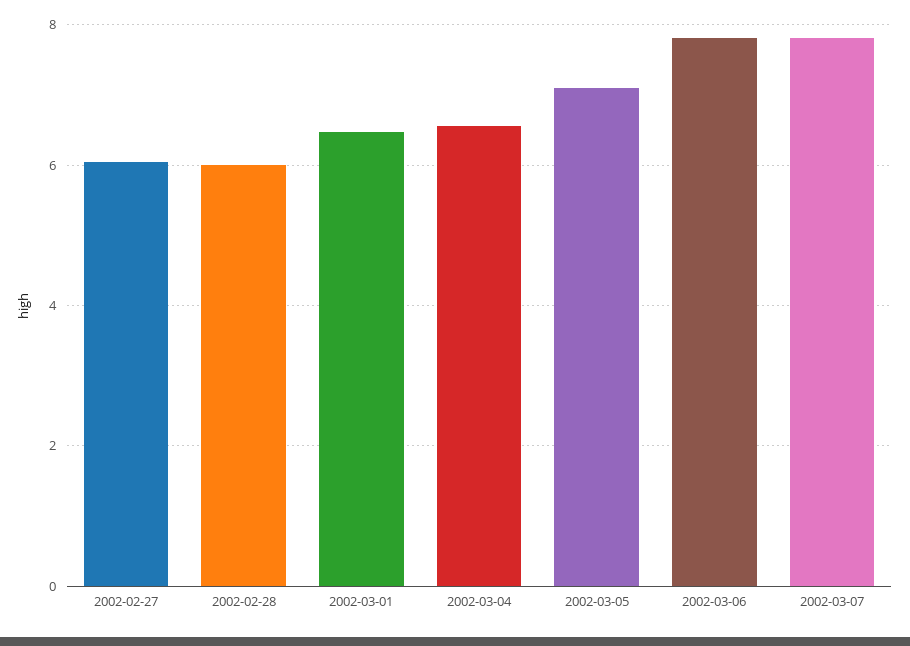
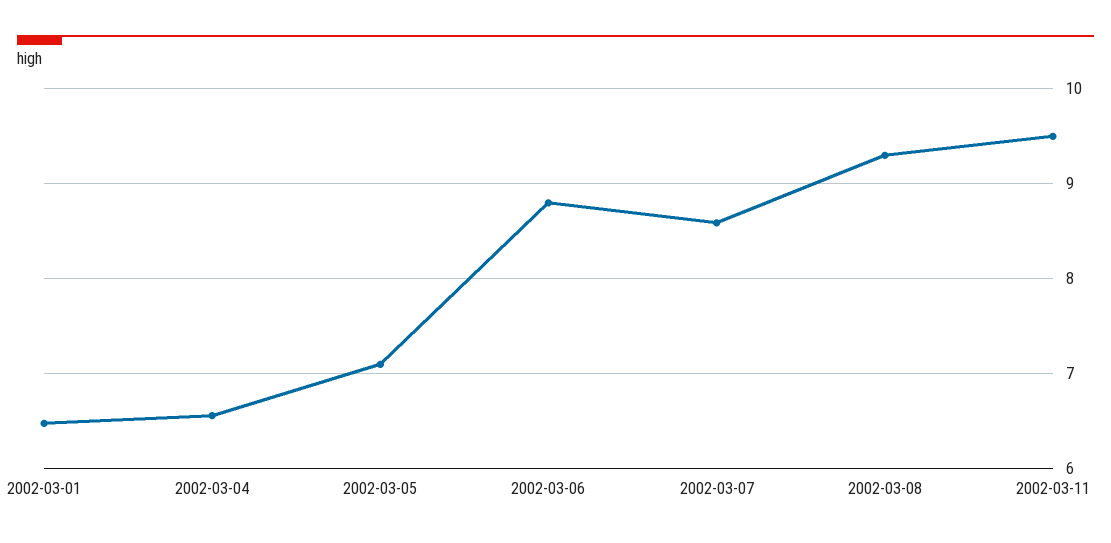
2002-02-27: 6 -> none
2002-02-28: 6 -> none
2002-03-06: 7.8 -> 8.8
2002-03-07: 7.8 -> 8.6
2002-03-08: none -> 9.3
2002-03-11: none -> 9.5

